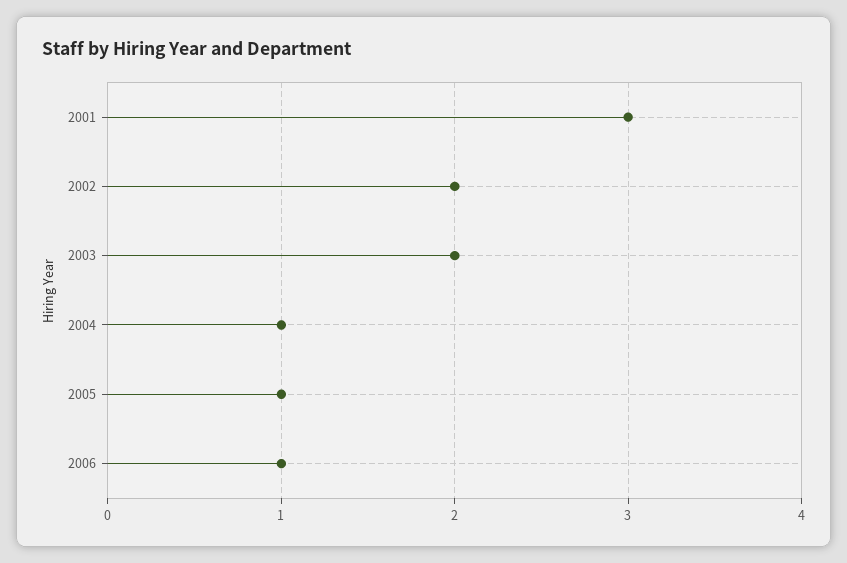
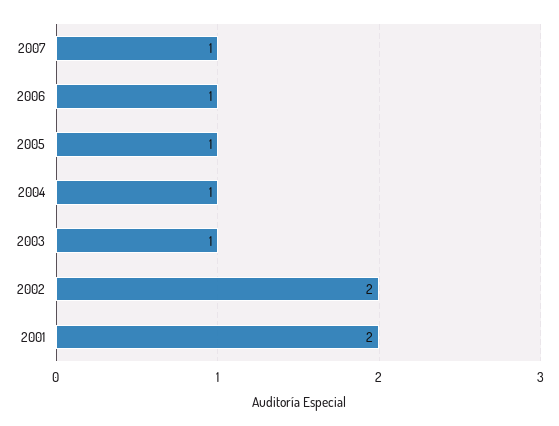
2001: 3 -> 2
2003: 2 -> 1
2007: none -> 1

